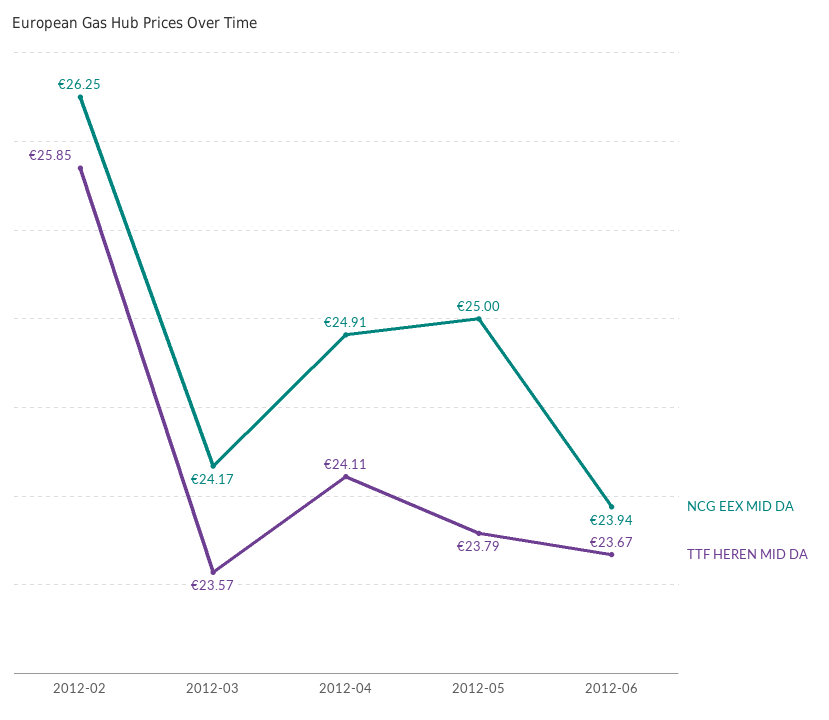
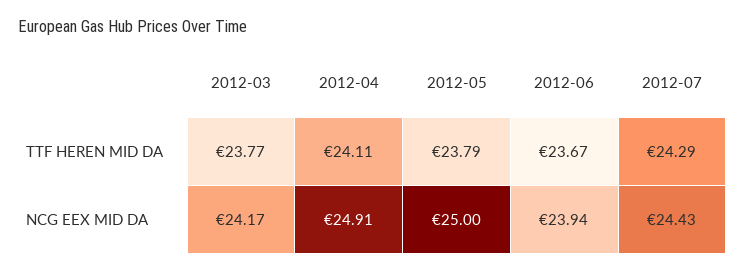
NCG EEX MID DA, 2012-02: 26.25 -> none
TTF HEREN MID DA, 2012-02: 25.85 -> none
TTF HEREN MID DA, 2012-03: 23.57 -> 23.77
TTF HEREN MID DA, 2012-07: none -> 24.29
NCG EEX MID DA, 2012-07: none -> 24.43

